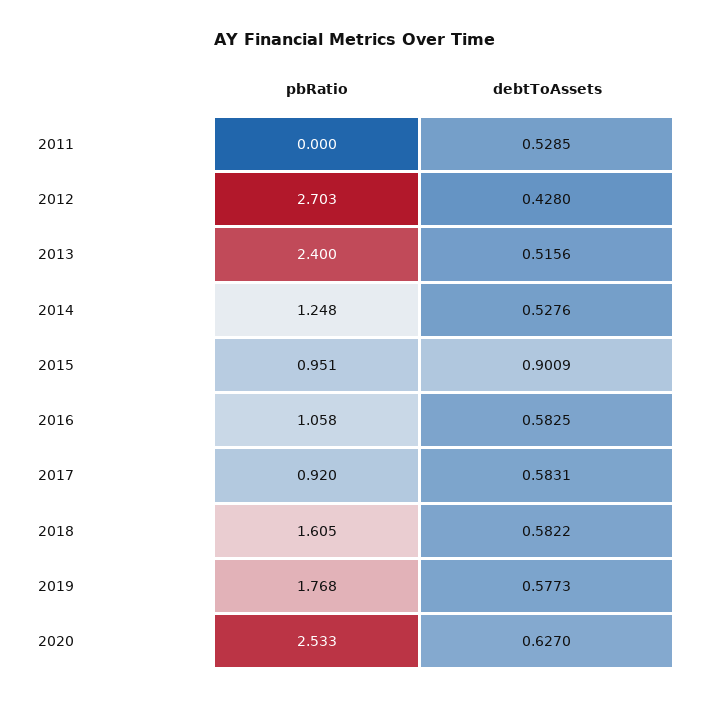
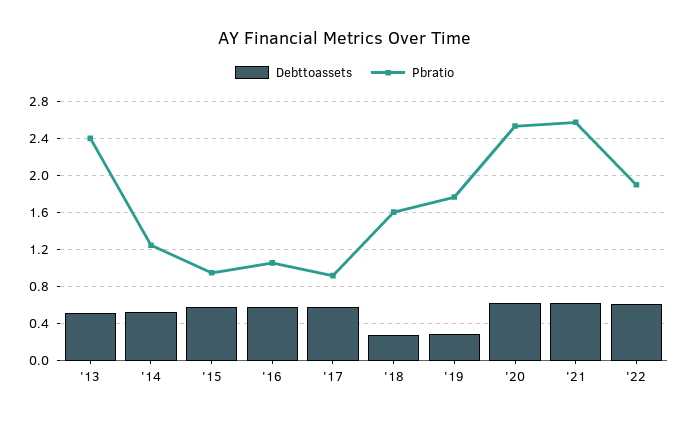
pbRatio, 2011: 0 -> none
debtToAssets, 2011: 0.5285 -> none
pbRatio, 2012: 2.703 -> none
debtToAssets, 2012: 0.428 -> none
debtToAssets, 2015: 0.9009 -> 0.6
debtToAssets, 2018: 0.5822 -> 0.3
debtToAssets, 2019: 0.5773 -> 0.3
debtToAssets, '21: none -> 0.6
pbRatio, '21: none -> 2.6
debtToAssets, '22: none -> 0.6
pbRatio, '22: none -> 1.9

